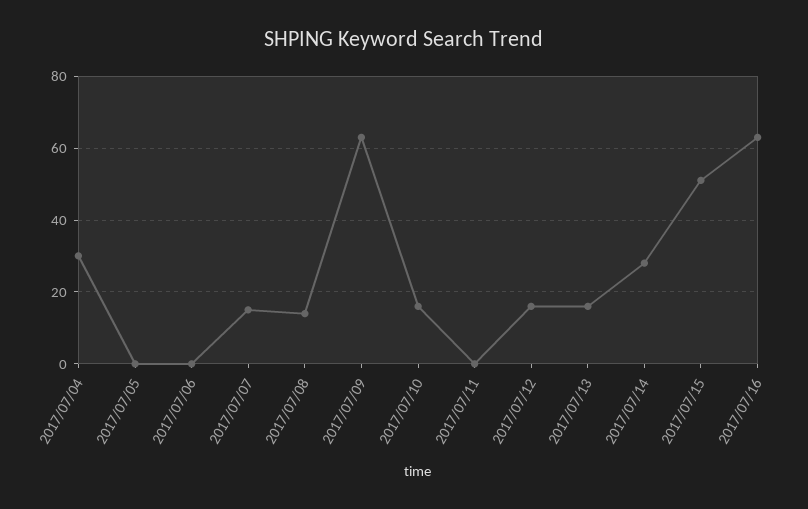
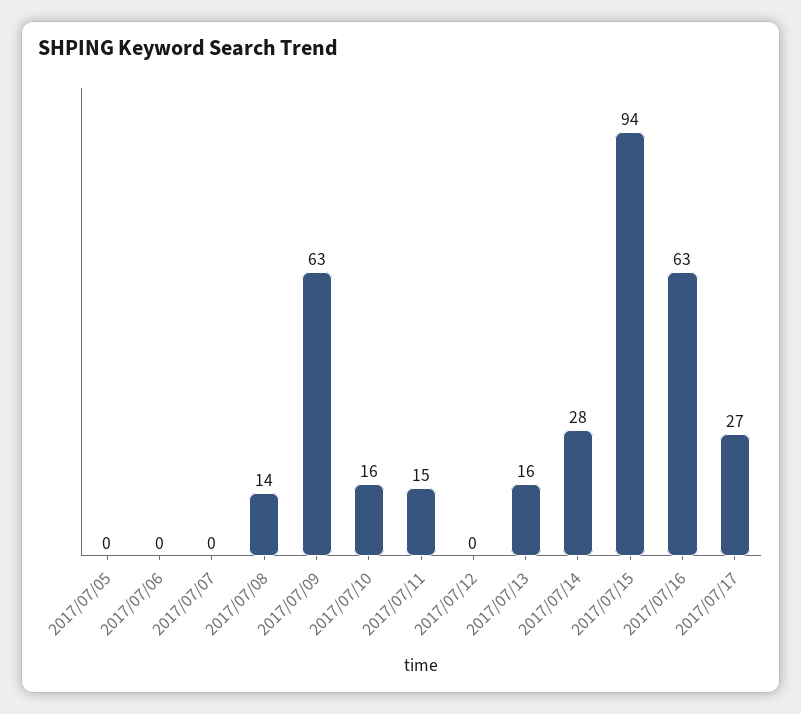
2017/07/04: 30 -> none
2017/07/07: 15 -> 0
2017/07/11: 0 -> 15
2017/07/12: 15 -> 0
2017/07/15: 50 -> 94
2017/07/17: none -> 27

